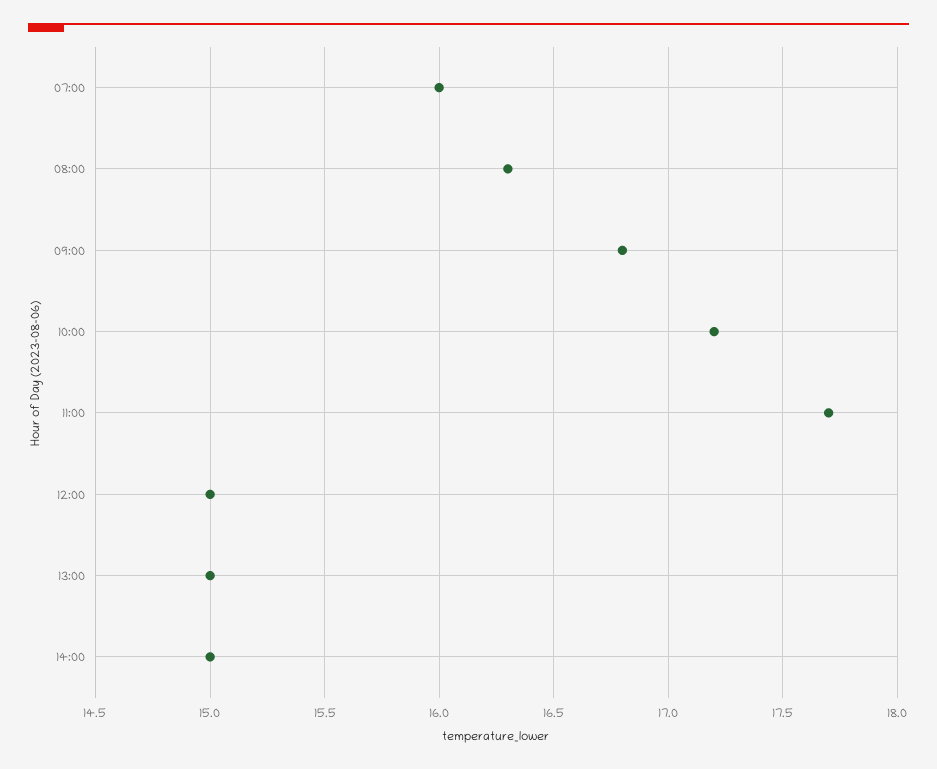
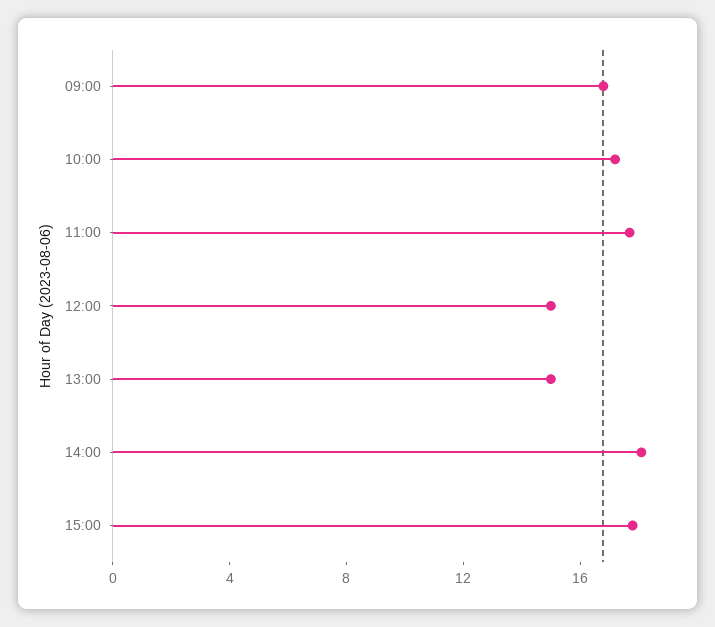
07:00: 16 -> none
08:00: 16.3 -> none
14:00: 15 -> 18
15:00: none -> 18

